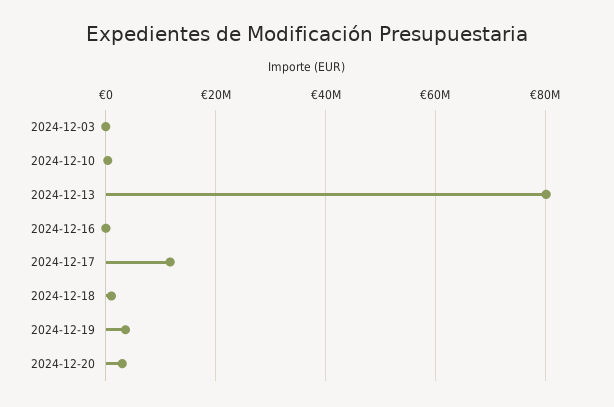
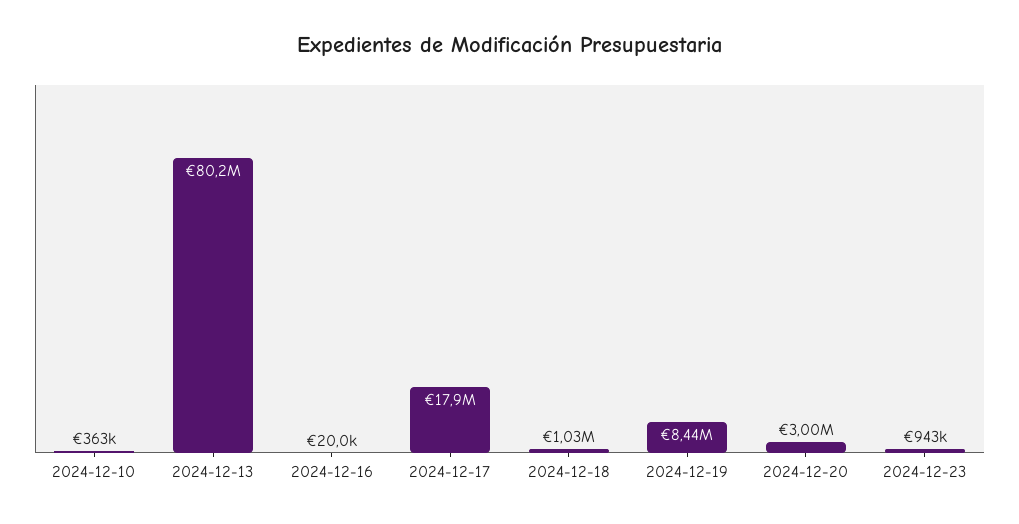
2024-12-03: 0 -> none
2024-12-17: 12000000 -> 17900000
2024-12-19: 4000000 -> 8440000
2024-12-23: none -> 943000

